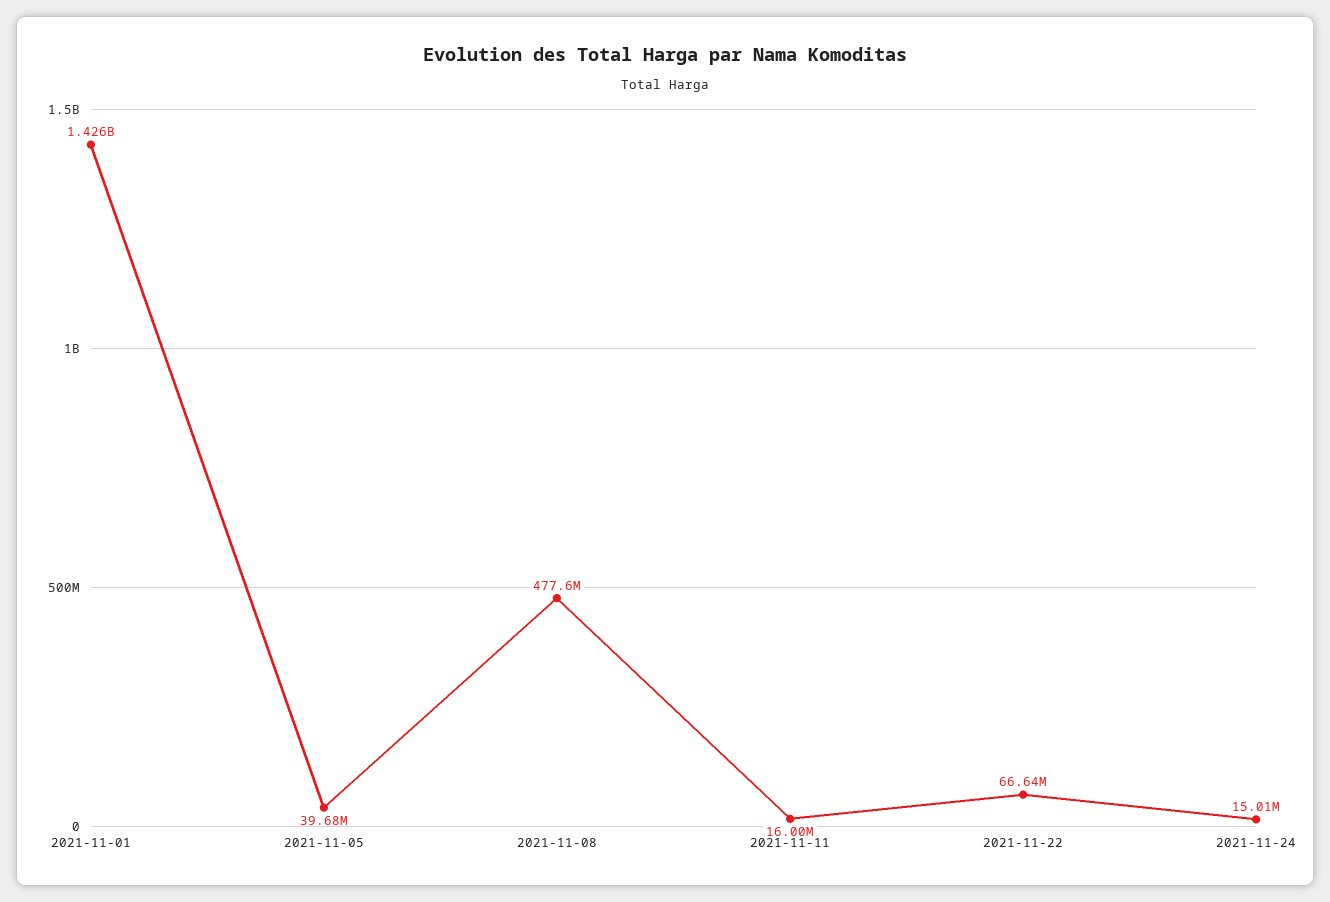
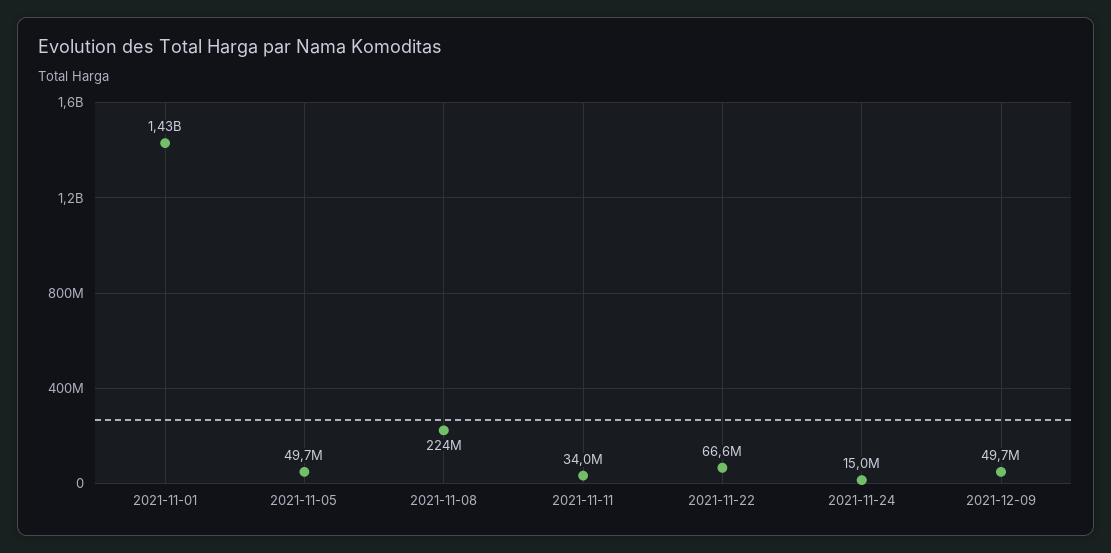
2021-11-05: 39680000 -> 49700000
2021-11-08: 477600000 -> 224000000
2021-11-11: 16000000 -> 34000000
2021-12-09: none -> 49700000

